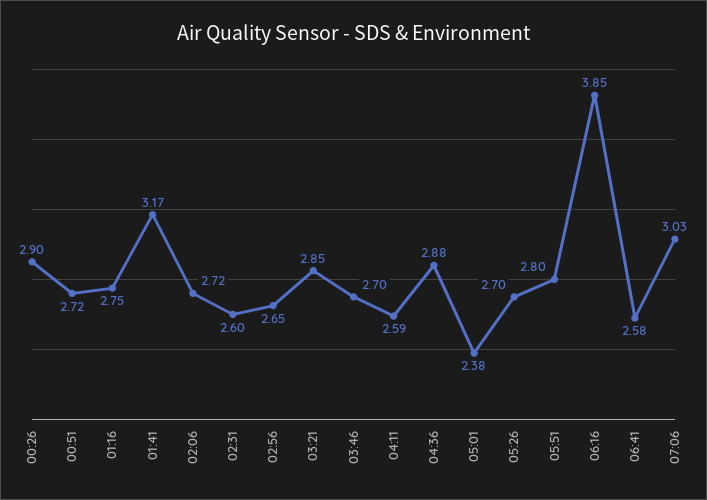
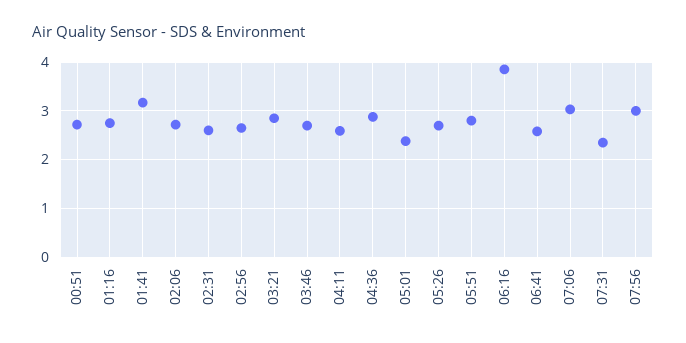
00:26: 2.9 -> none
07:31: none -> 2.4
07:56: none -> 3

